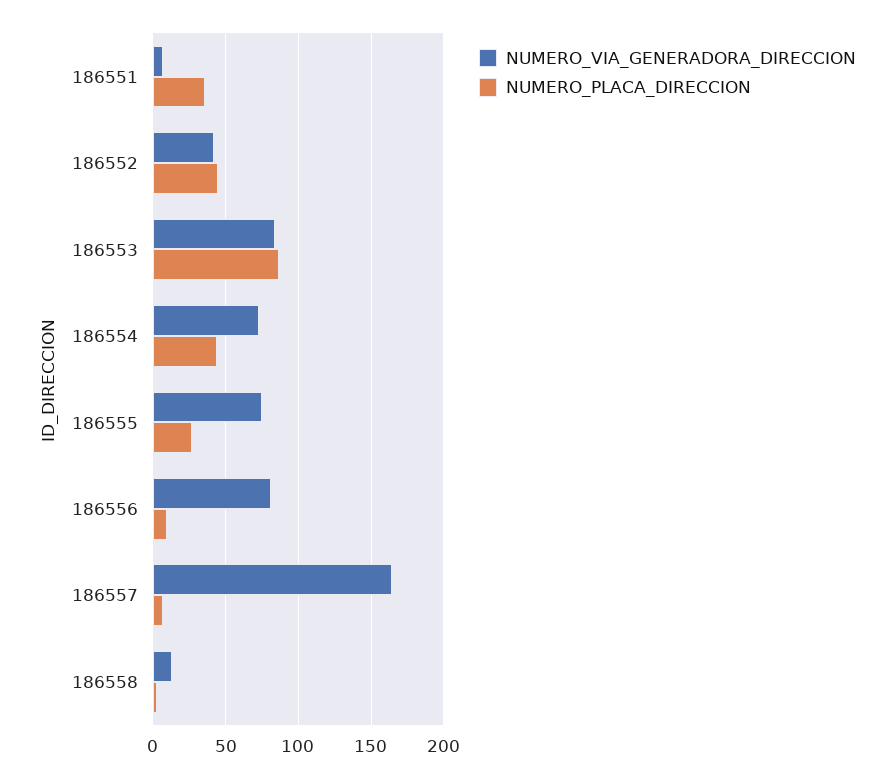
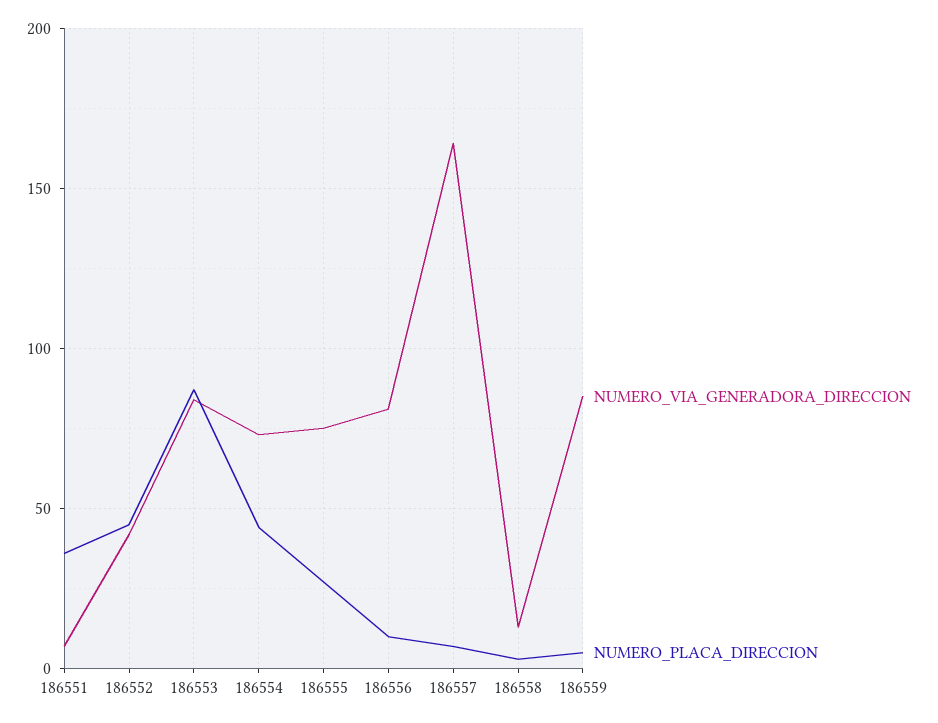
NUMERO_VIA_GENERADORA_DIRECCION, 186559: none -> 85
NUMERO_PLACA_DIRECCION, 186559: none -> 5

